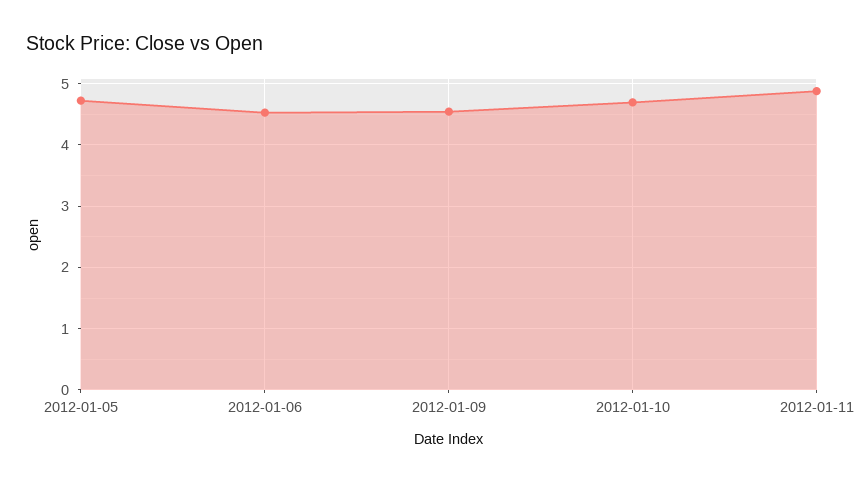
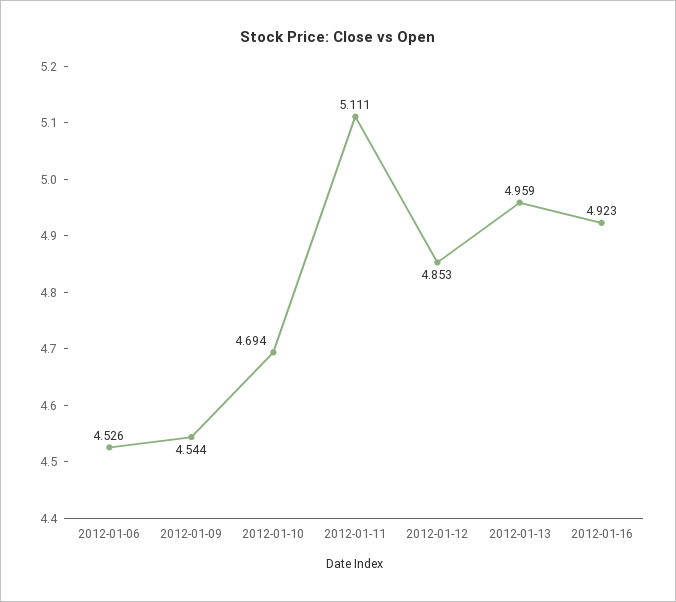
2012-01-05: 4.7 -> none
2012-01-11: 4.9 -> 5.111
2012-01-12: none -> 4.853
2012-01-13: none -> 4.959
2012-01-16: none -> 4.923

